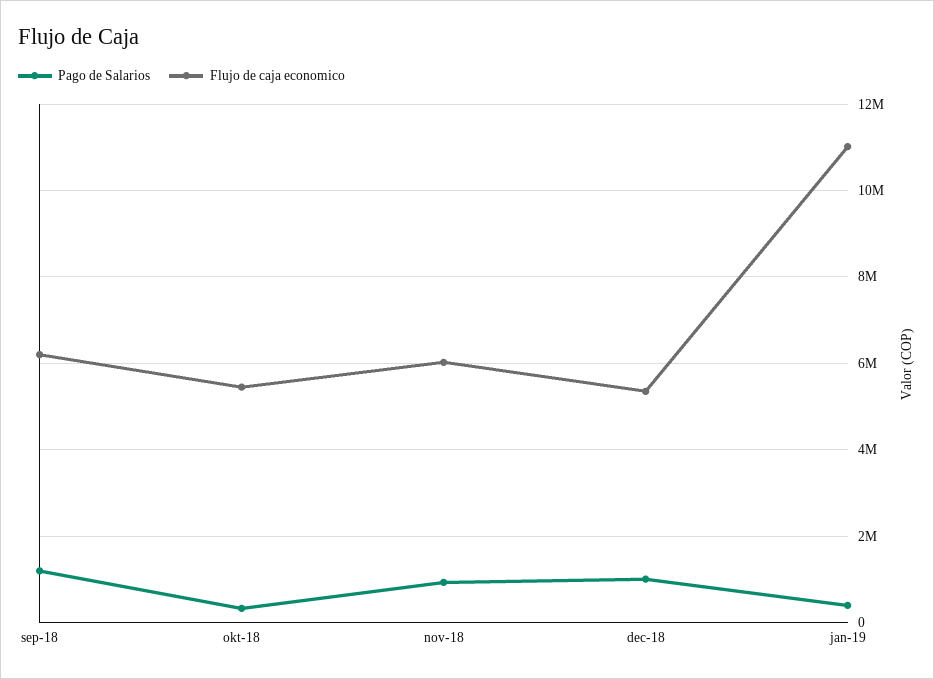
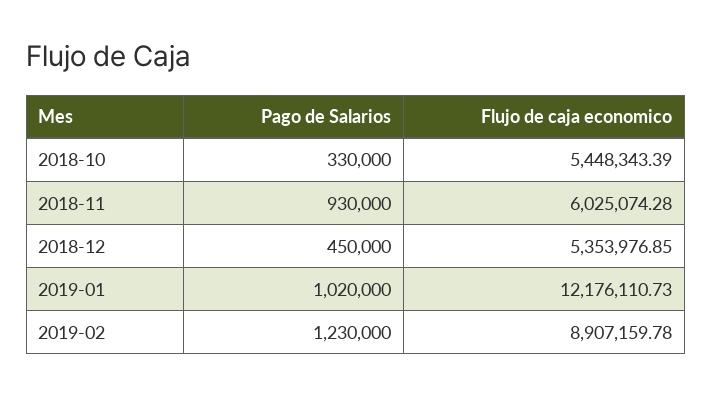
Pago de Salarios, sep-18: 1200000 -> none
Flujo de caja economico, sep-18: 6200000 -> none
Pago de Salarios, dec-18: 1000000 -> 450000
Pago de Salarios, jan-19: 400000 -> 1020000
Flujo de caja economico, jan-19: 11000000 -> 12176110.73
Pago de Salarios, 2019-02: none -> 1230000
Flujo de caja economico, 2019-02: none -> 8907159.78

